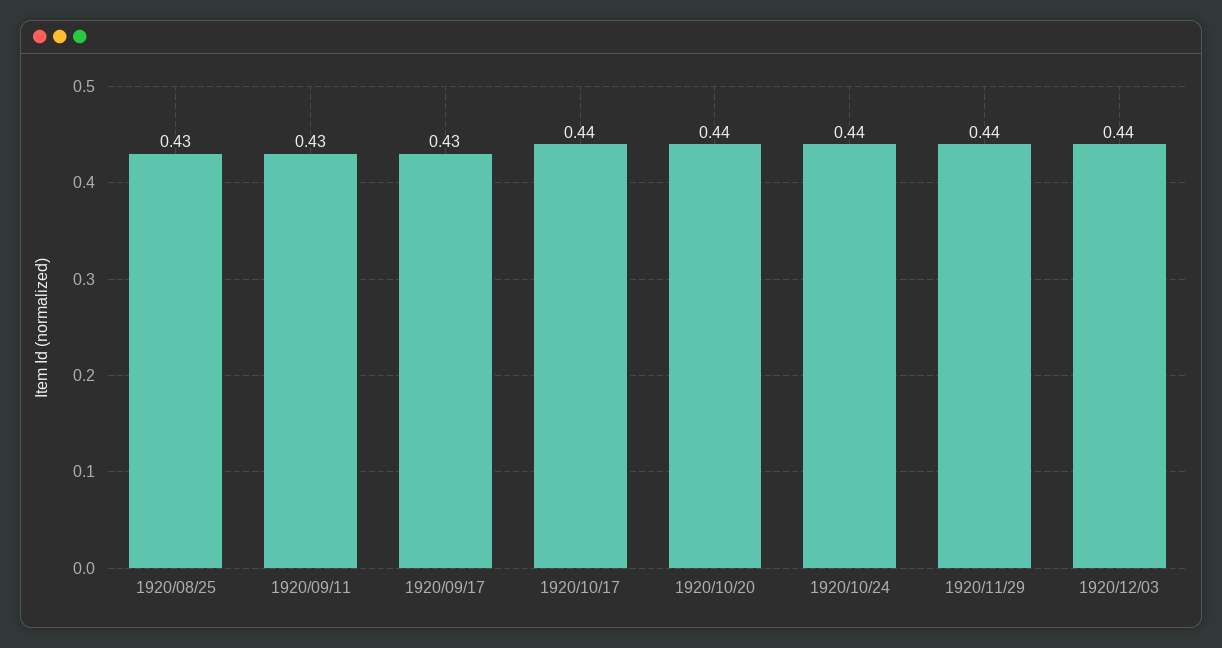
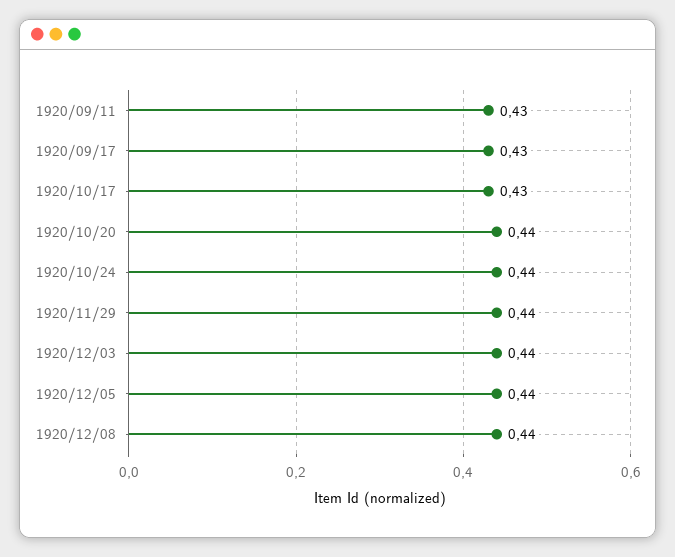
1920/08/25: 0.43 -> none
1920/10/17: 0.44 -> 0.43
1920/12/05: none -> 0.44
1920/12/08: none -> 0.44

